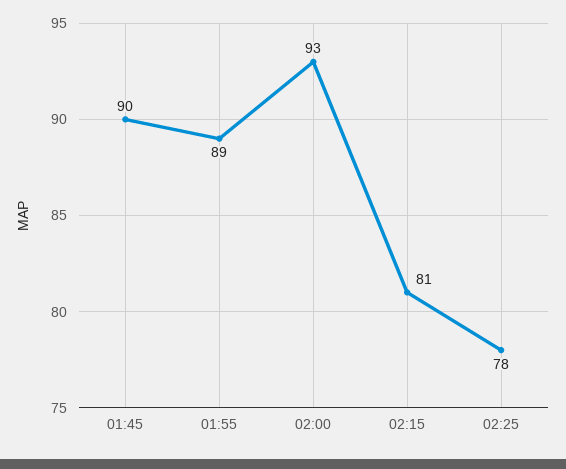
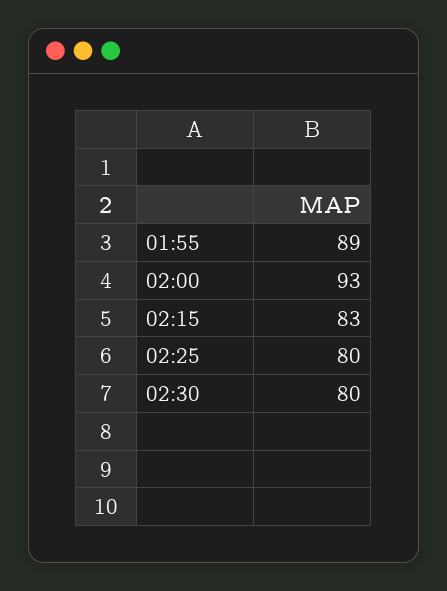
01:45: 90 -> none
02:15: 81 -> 83
02:25: 78 -> 80
02:30: none -> 80

